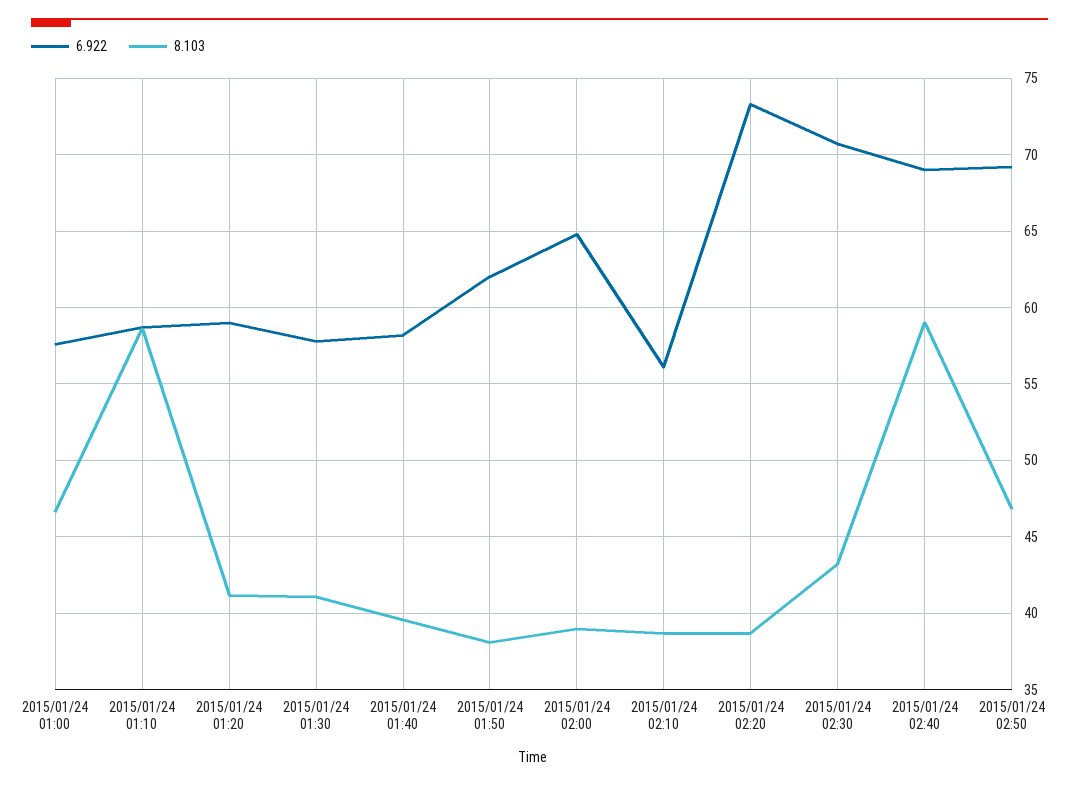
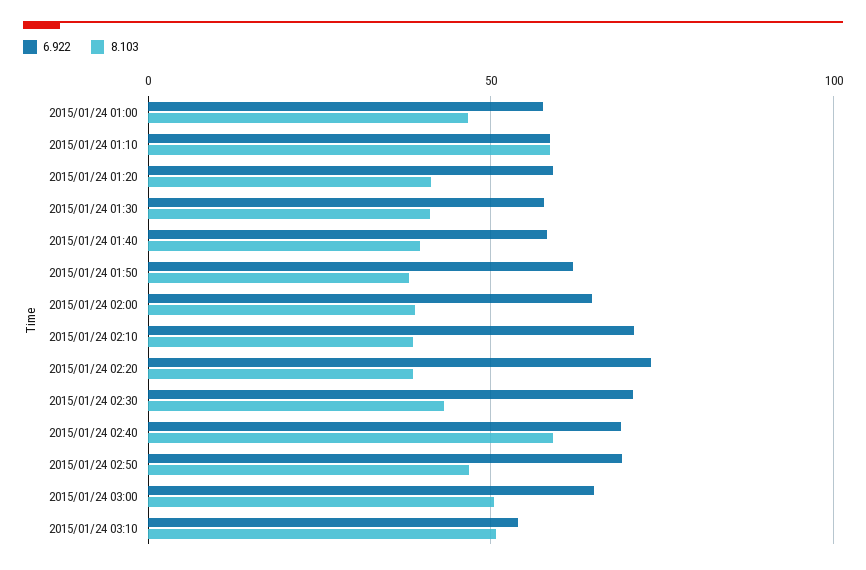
6.922, 2015/01/24 02:10: 56 -> 70
6.922, 2015/01/24 03:00: none -> 65
8.103, 2015/01/24 03:00: none -> 50
6.922, 2015/01/24 03:10: none -> 55
8.103, 2015/01/24 03:10: none -> 50

